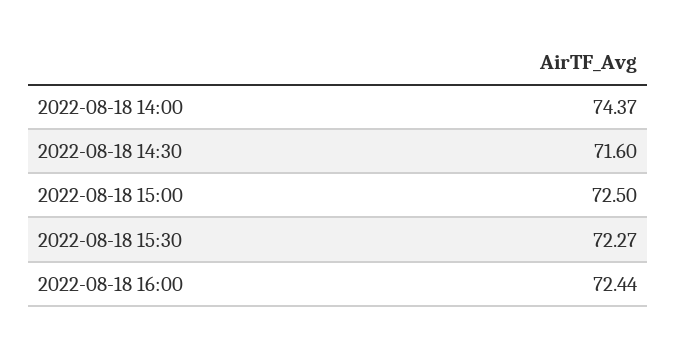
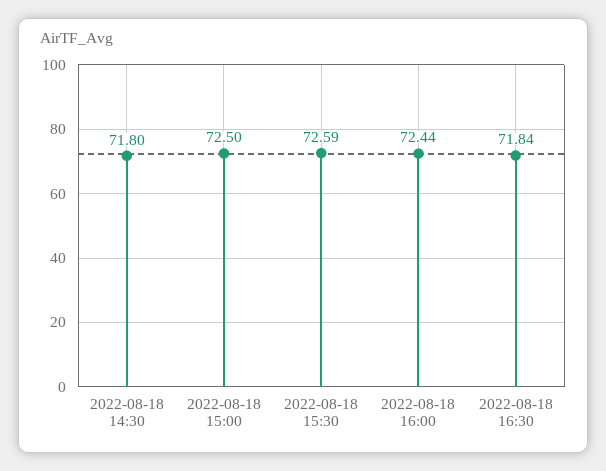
2022-08-18 14:00: 74.37 -> none
2022-08-18 14:30: 71.6 -> 71.8
2022-08-18 15:30: 72.27 -> 72.59
2022-08-18 16:30: none -> 71.84

